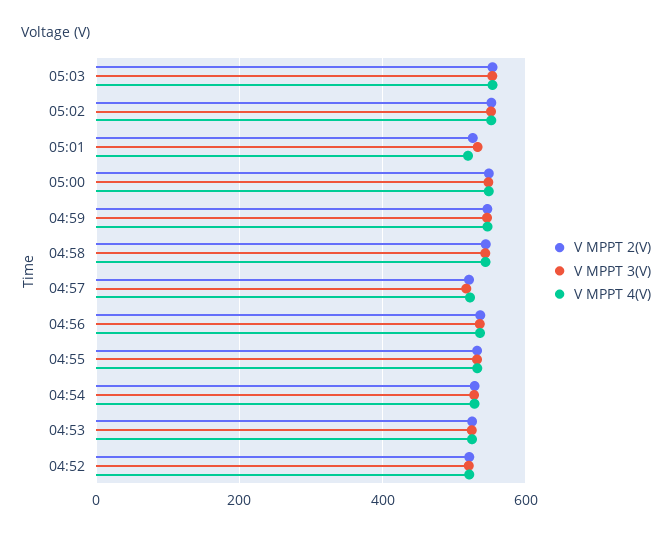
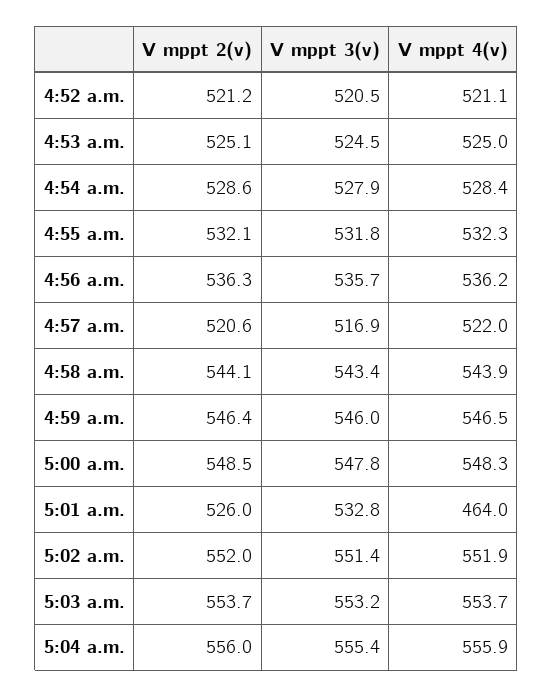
V MPPT 4(V), 05:01: 520 -> 464
V MPPT 2(V), 5:04 a.m.: none -> 556
V MPPT 3(V), 5:04 a.m.: none -> 555.4
V MPPT 4(V), 5:04 a.m.: none -> 555.9

